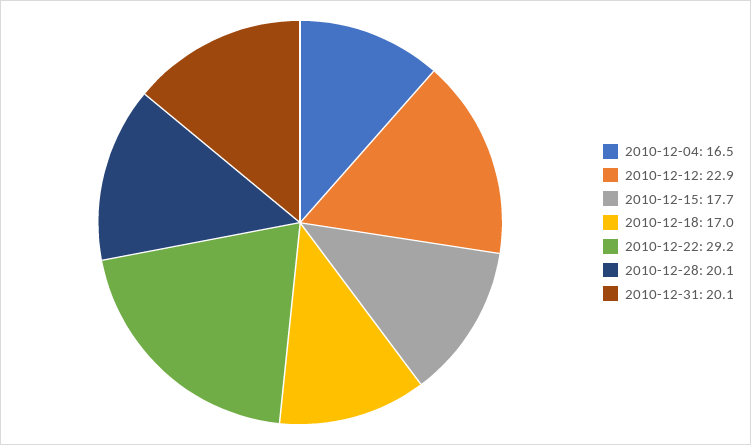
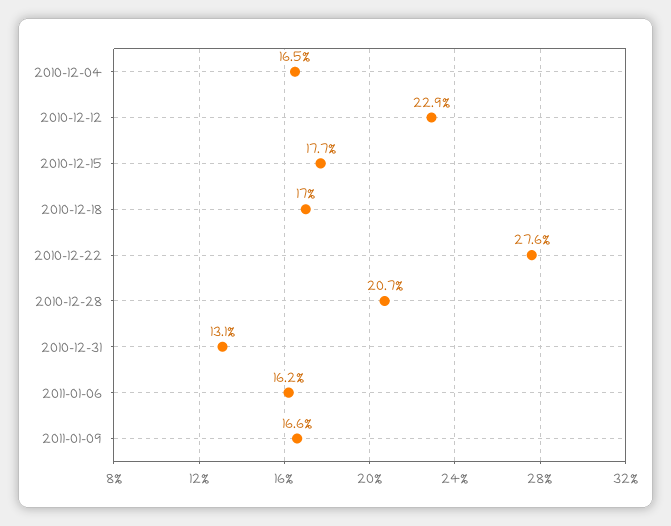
2010-12-22: 29.2 -> 27.6
2010-12-28: 20.1 -> 20.7
2010-12-31: 20.1 -> 13.1
2011-01-06: none -> 16.2
2011-01-09: none -> 16.6

